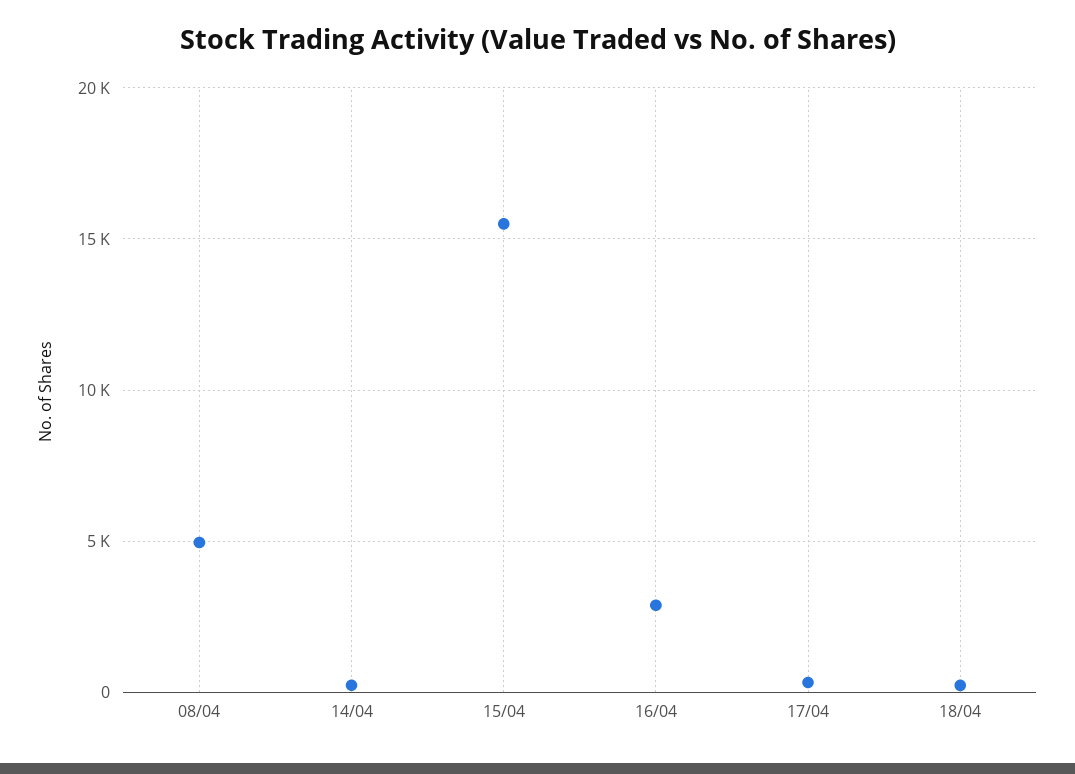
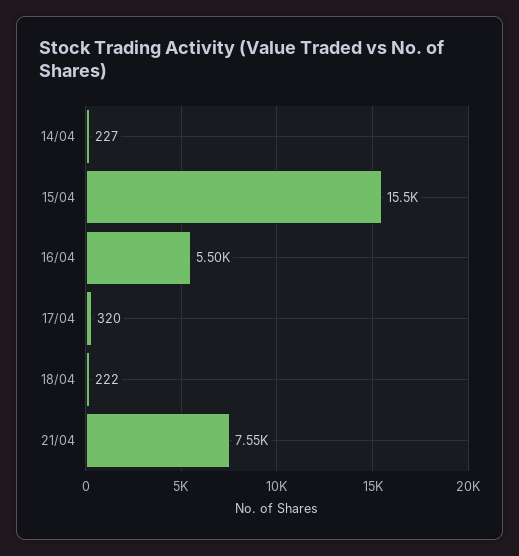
08/04: 5000 -> none
16/04: 3000 -> 5500
21/04: none -> 7550

